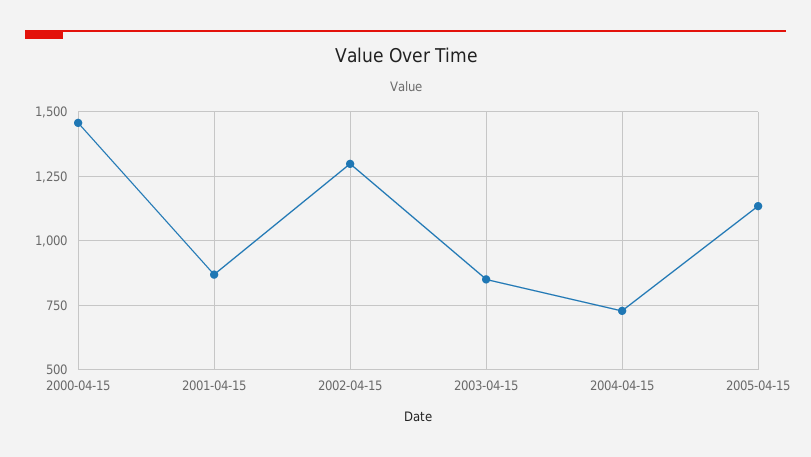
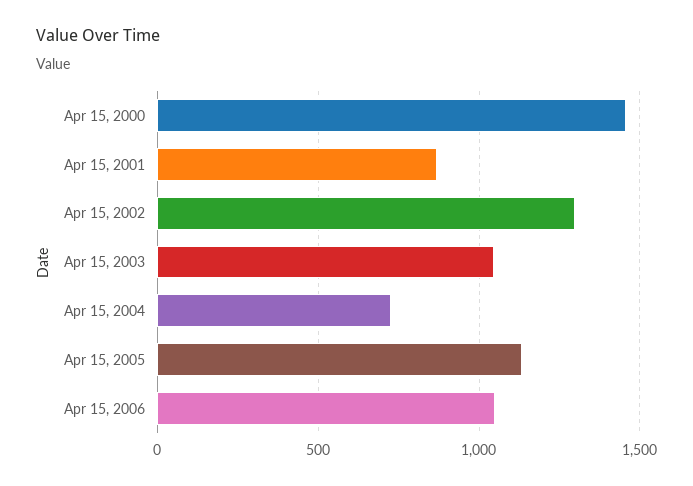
2003-04-15: 850 -> 1050
Apr 15, 2006: none -> 1050

